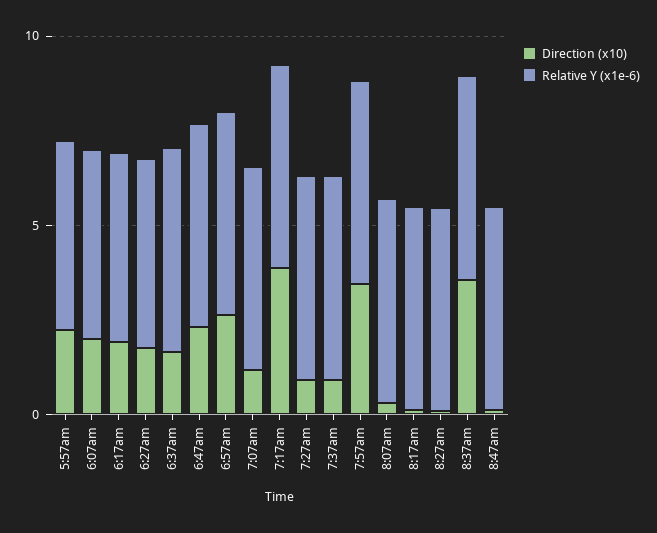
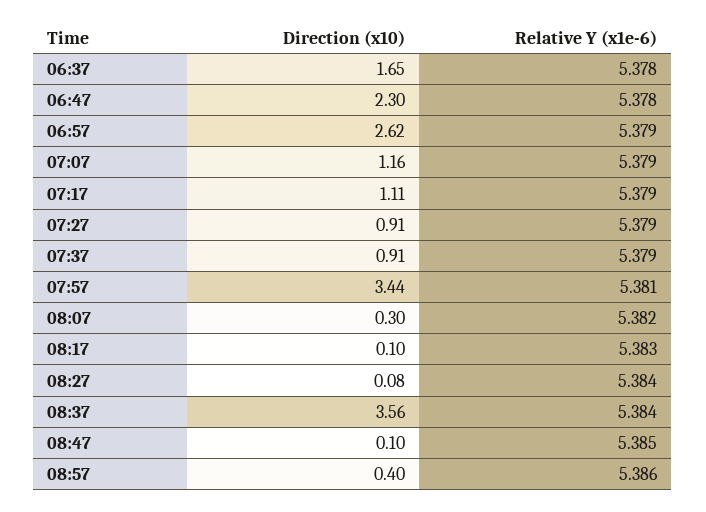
Direction (x10), 5:57am: 2 -> none
Relative Y (x1e-6), 5:57am: 5 -> none
Direction (x10), 6:07am: 2 -> none
Relative Y (x1e-6), 6:07am: 5 -> none
Direction (x10), 6:17am: 2 -> none
Relative Y (x1e-6), 6:17am: 5 -> none
Direction (x10), 6:27am: 2 -> none
Relative Y (x1e-6), 6:27am: 5 -> none
Direction (x10), 7:17am: 4 -> 1.11
Direction (x10), 08:57: none -> 0.4
Relative Y (x1e-6), 08:57: none -> 5.386

